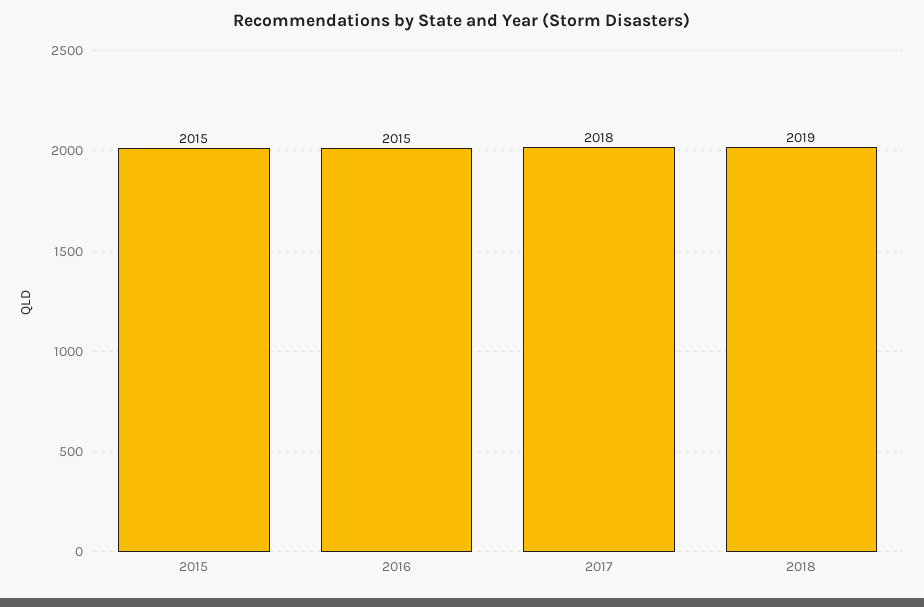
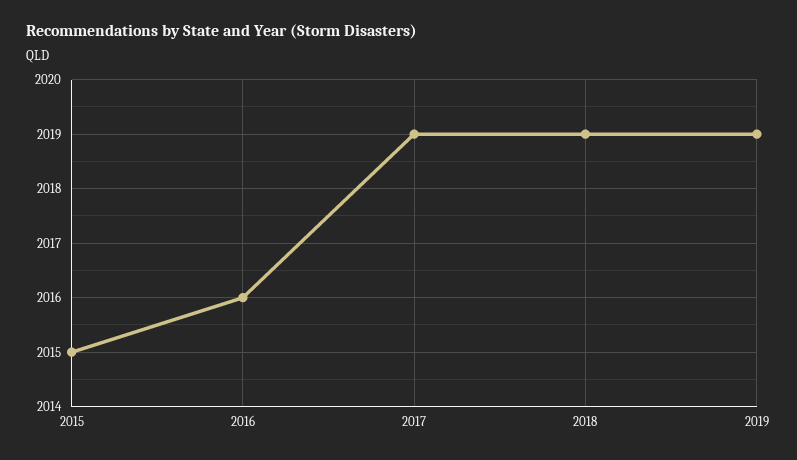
2016: 2015 -> 2016
2017: 2018 -> 2019
2019: none -> 2019

